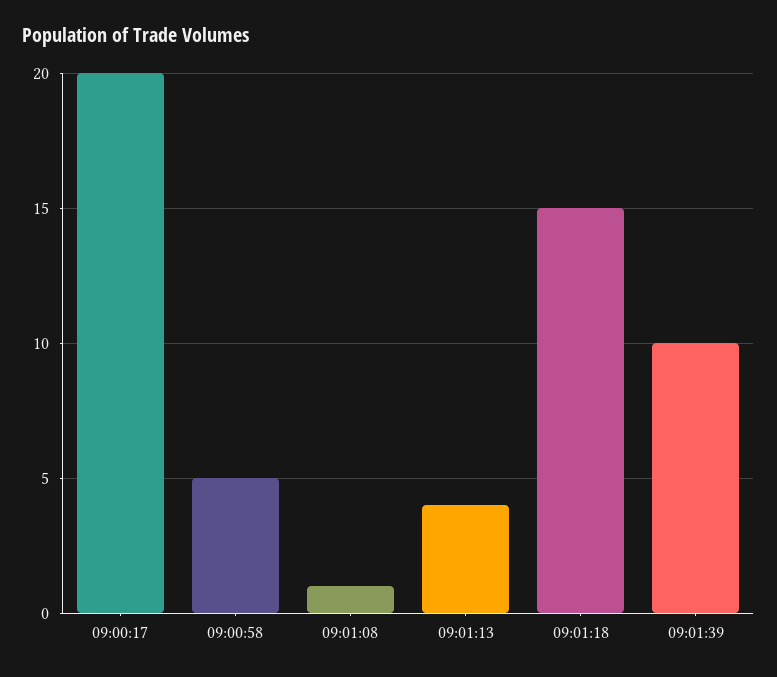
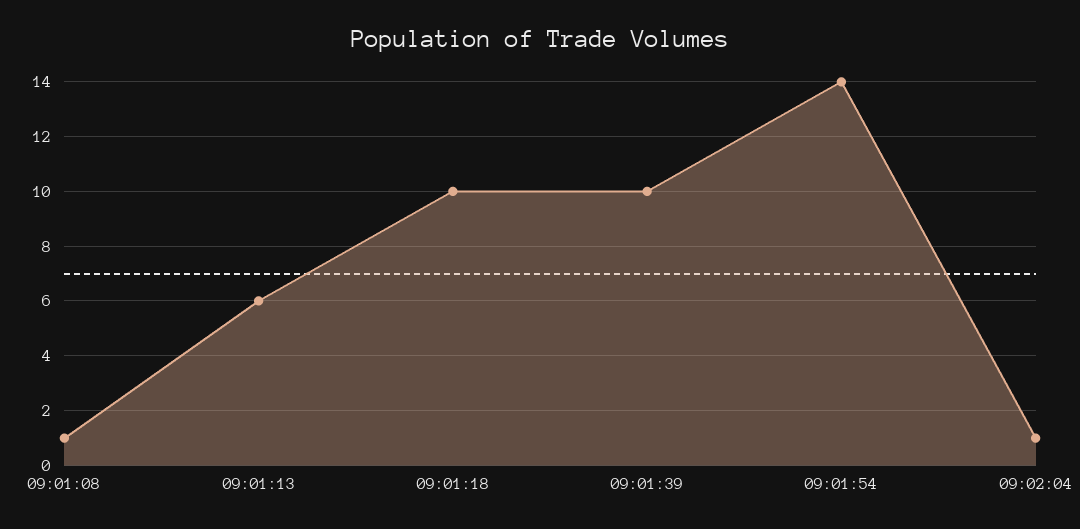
09:00:17: 20 -> none
09:00:58: 5 -> none
09:01:13: 4 -> 6
09:01:18: 15 -> 10
09:01:54: none -> 14
09:02:04: none -> 1

